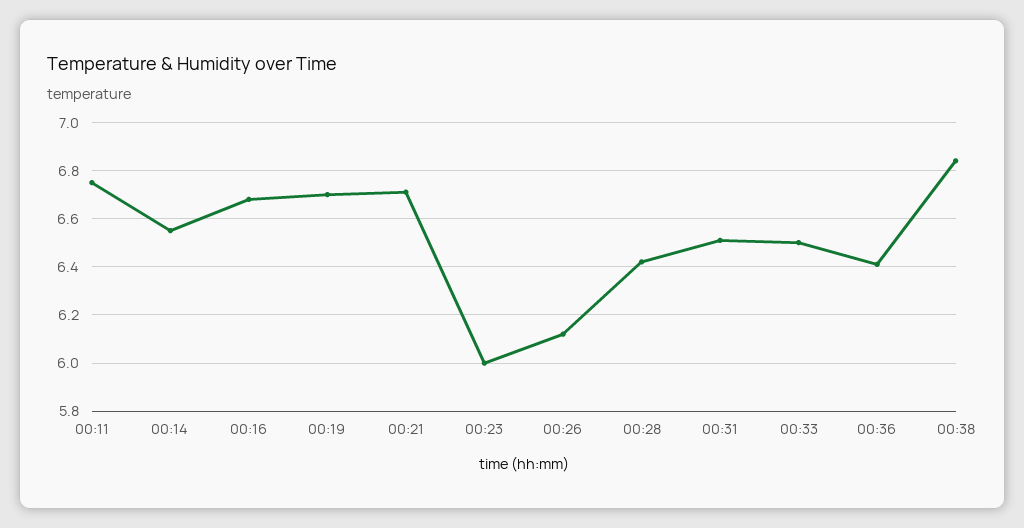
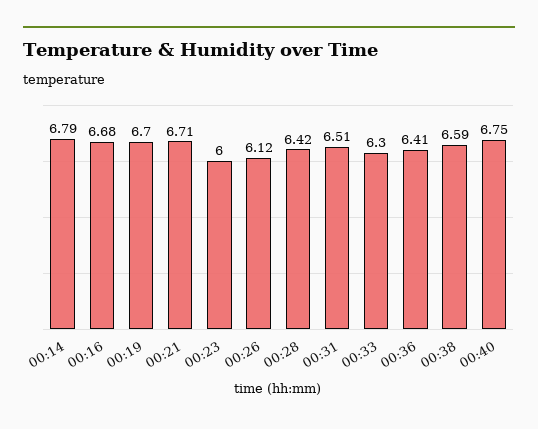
00:11: 6.75 -> none
00:14: 6.55 -> 6.79
00:33: 6.5 -> 6.3
00:38: 6.85 -> 6.59
00:40: none -> 6.75

